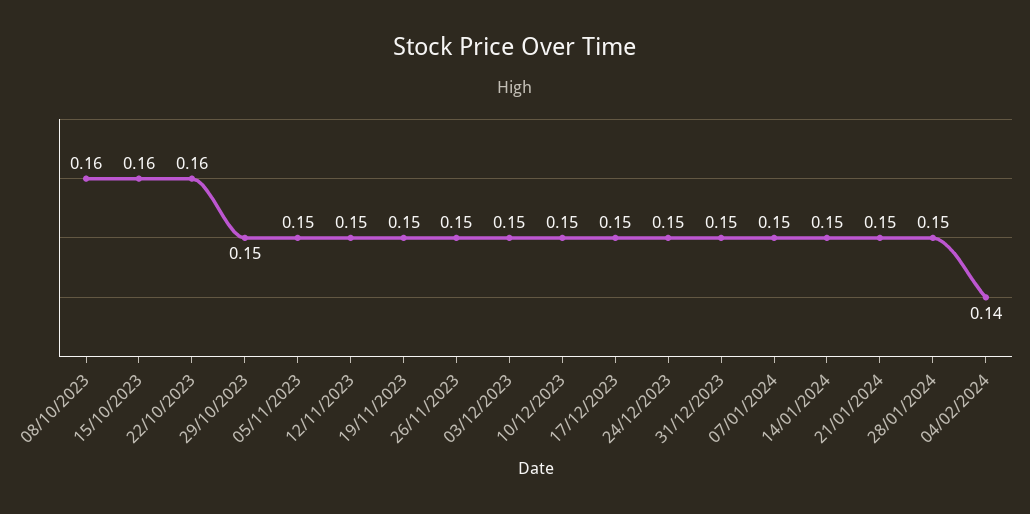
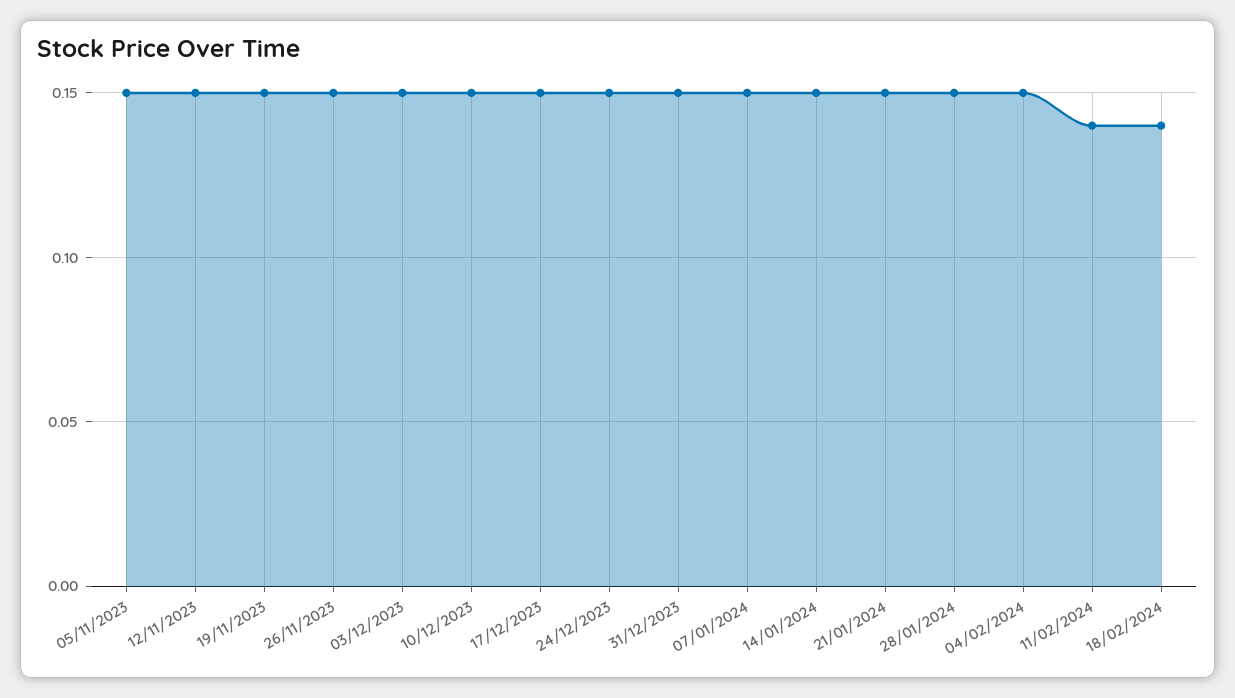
08/10/2023: 0.16 -> none
15/10/2023: 0.16 -> none
22/10/2023: 0.16 -> none
29/10/2023: 0.15 -> none
04/02/2024: 0.14 -> 0.15
11/02/2024: none -> 0.14
18/02/2024: none -> 0.14

